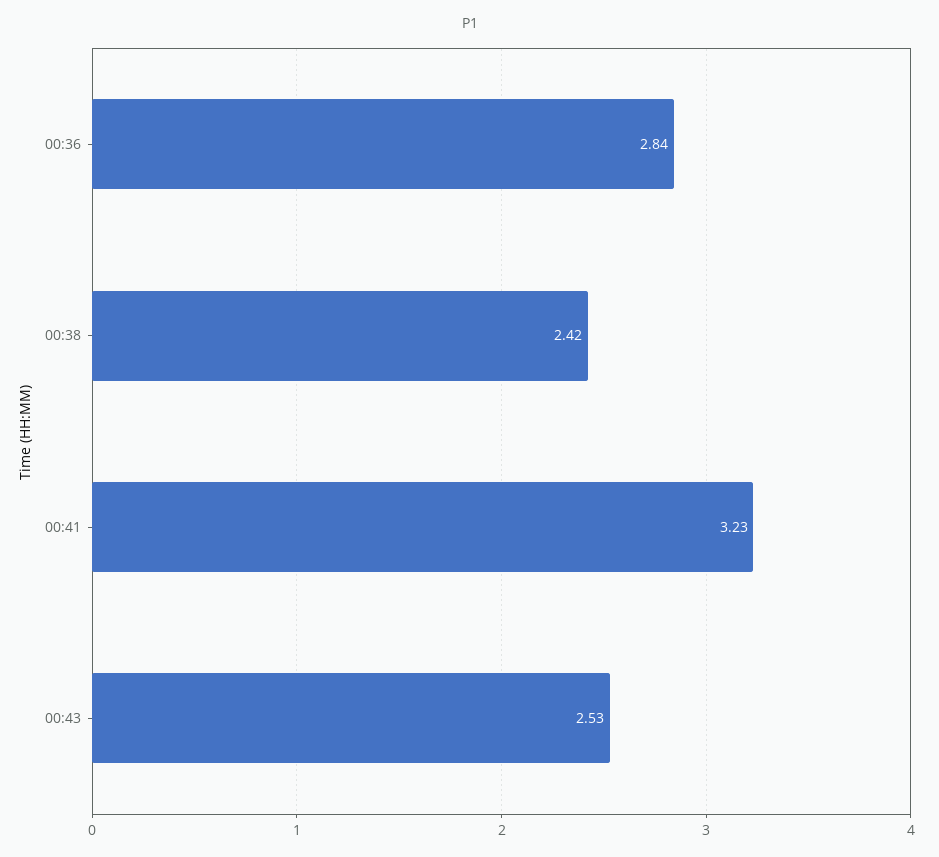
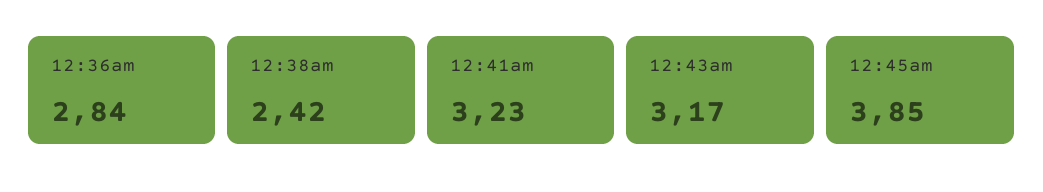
00:43: 2.53 -> 3.17
12:45am: none -> 3.85

